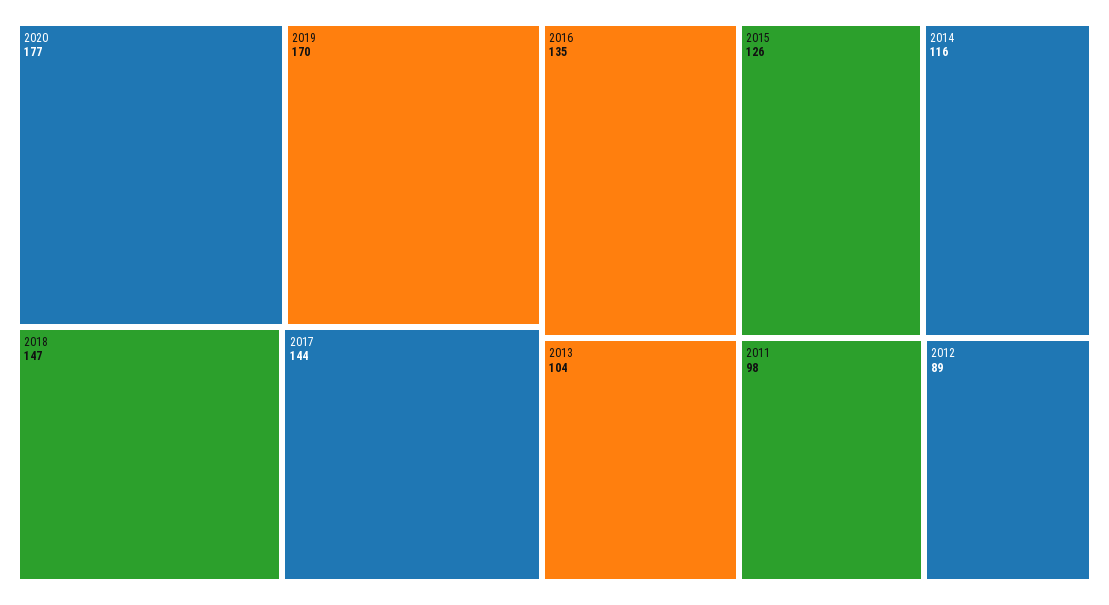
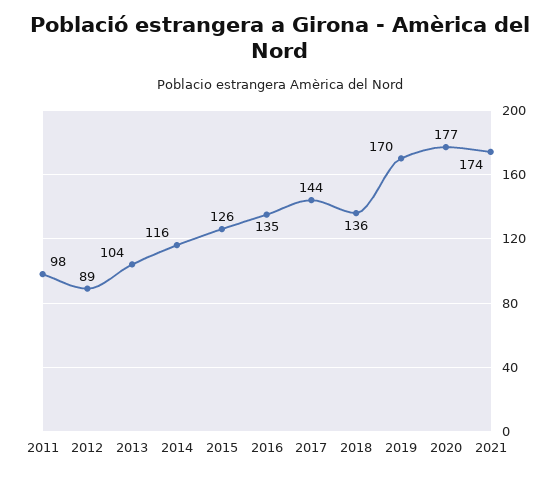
2018: 147 -> 136
2021: none -> 174

